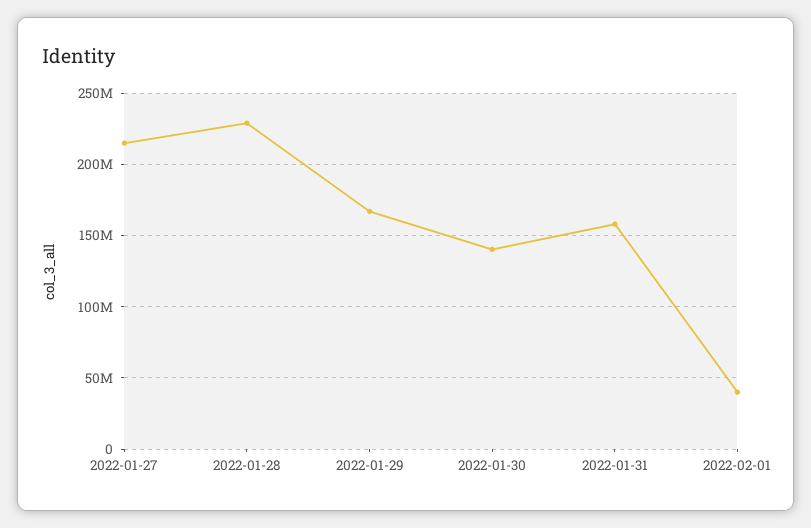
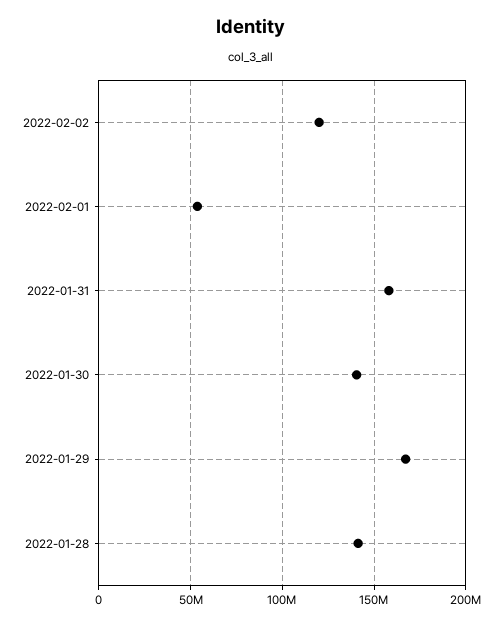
2022-01-27: 215000000 -> none
2022-01-28: 230000000 -> 140000000
2022-02-01: 40000000 -> 55000000
2022-02-02: none -> 120000000

